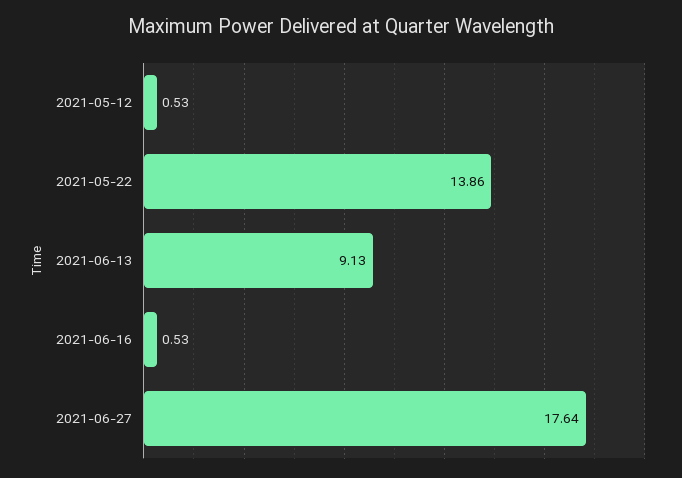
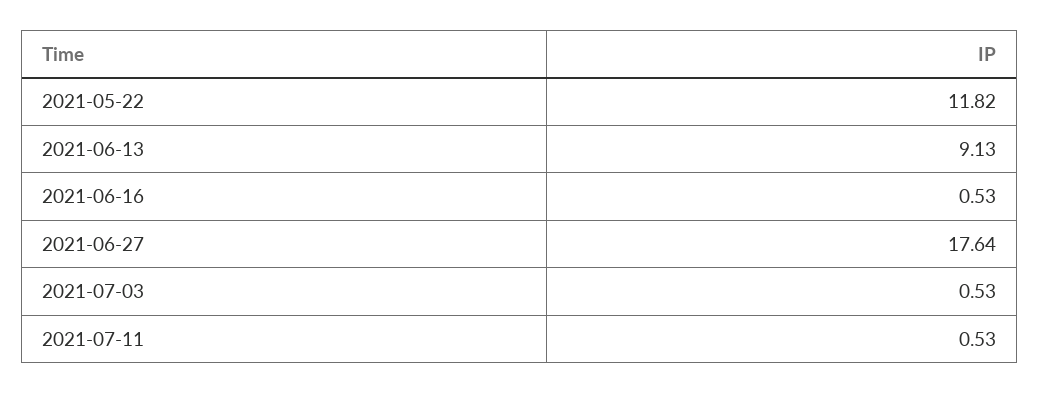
2021-05-12: 0.53 -> none
2021-05-22: 13.86 -> 11.82
2021-07-03: none -> 0.53
2021-07-11: none -> 0.53

